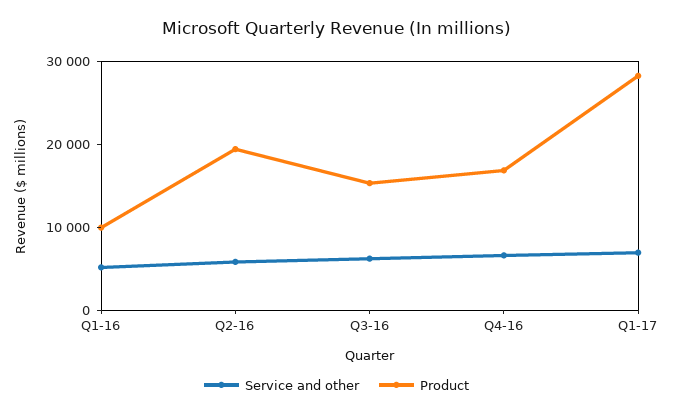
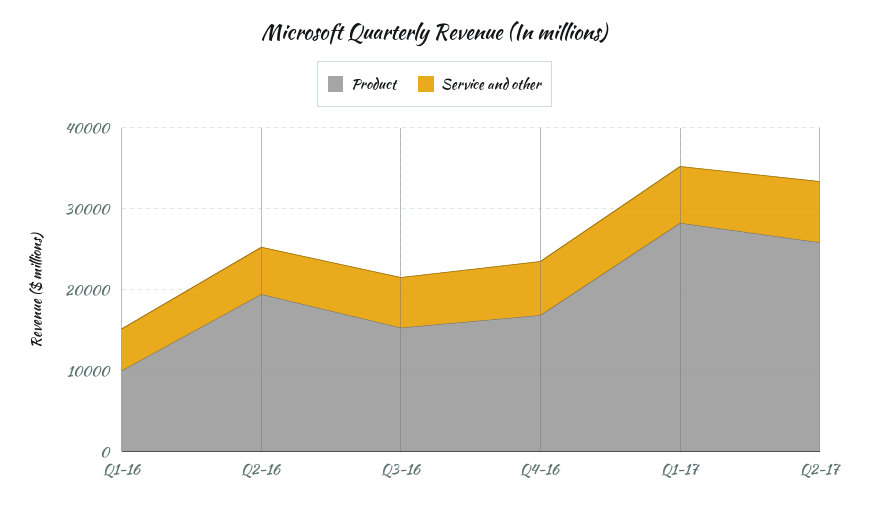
Product, Q2-17: none -> 26000
Service and other, Q2-17: none -> 8000

